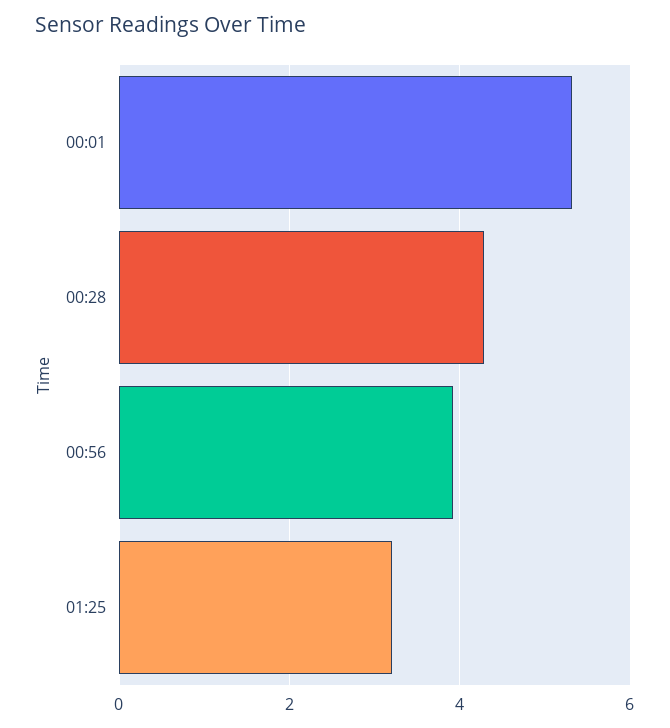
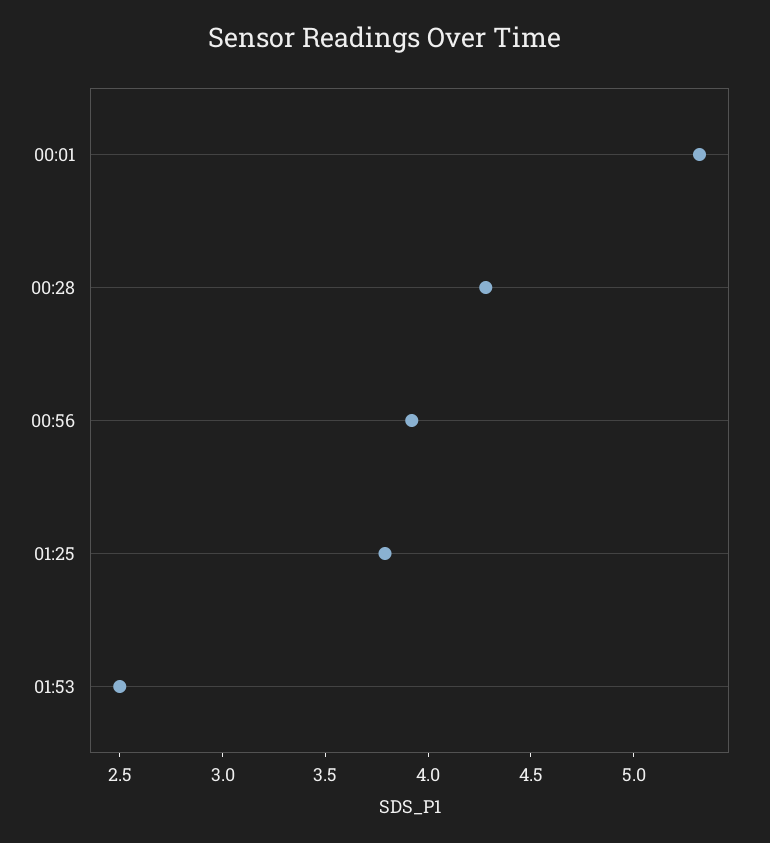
01:25: 3.2 -> 3.8
01:53: none -> 2.5

